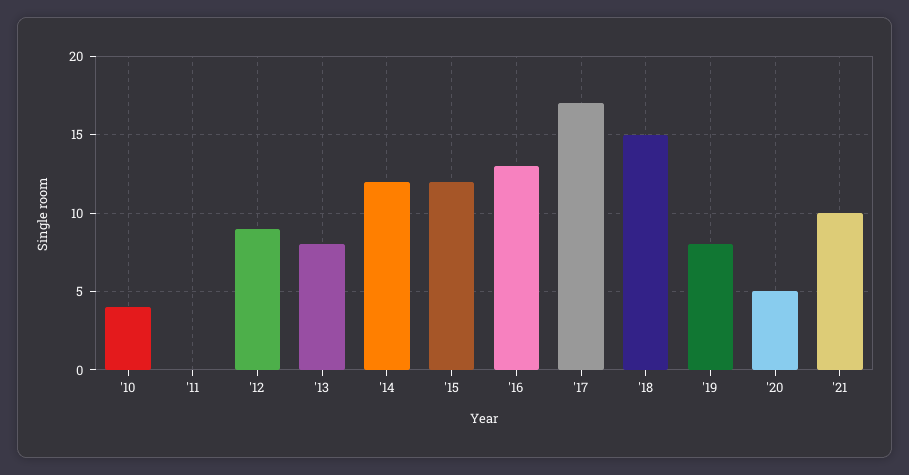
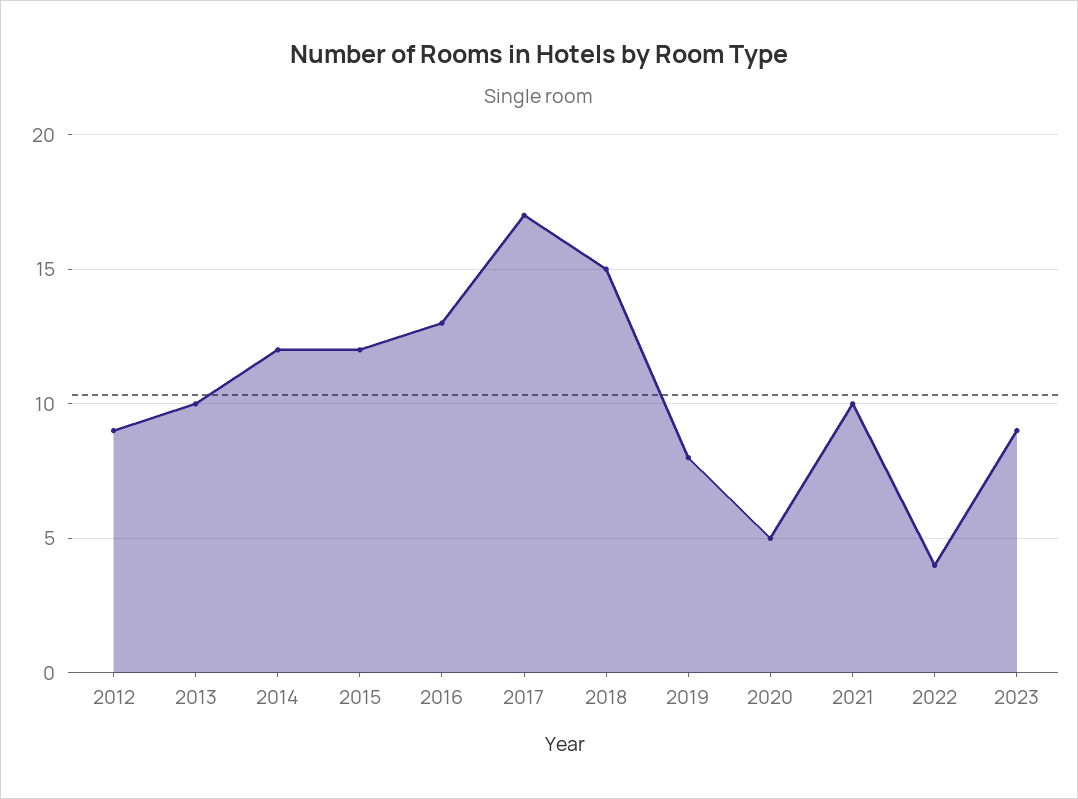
'10: 4 -> none
'11: 0 -> none
'13: 8 -> 10
2022: none -> 4
2023: none -> 9

